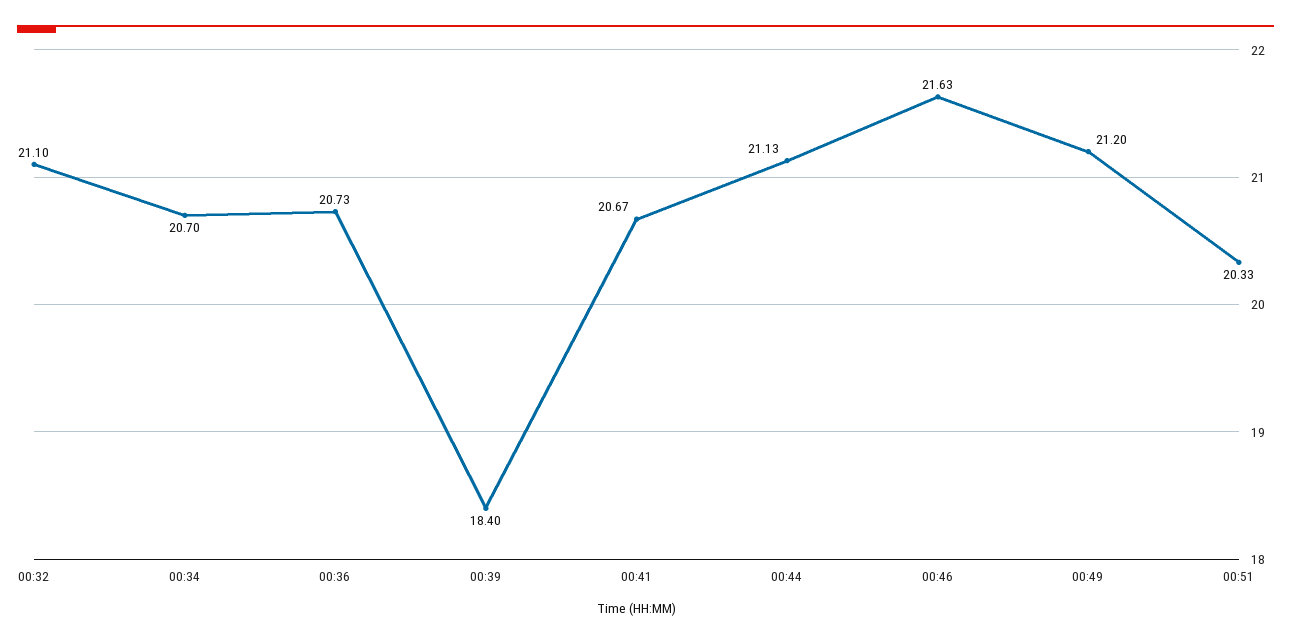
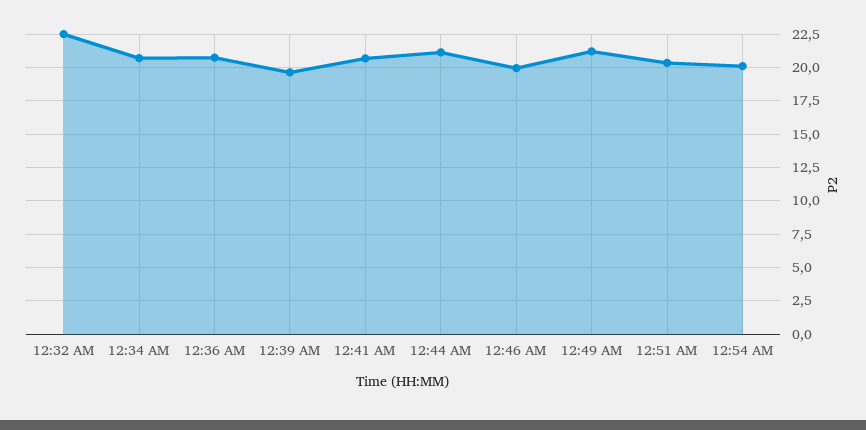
00:32: 21.1 -> 22.5
00:39: 18.4 -> 19.5
00:46: 21.63 -> 20
12:54 AM: none -> 20

